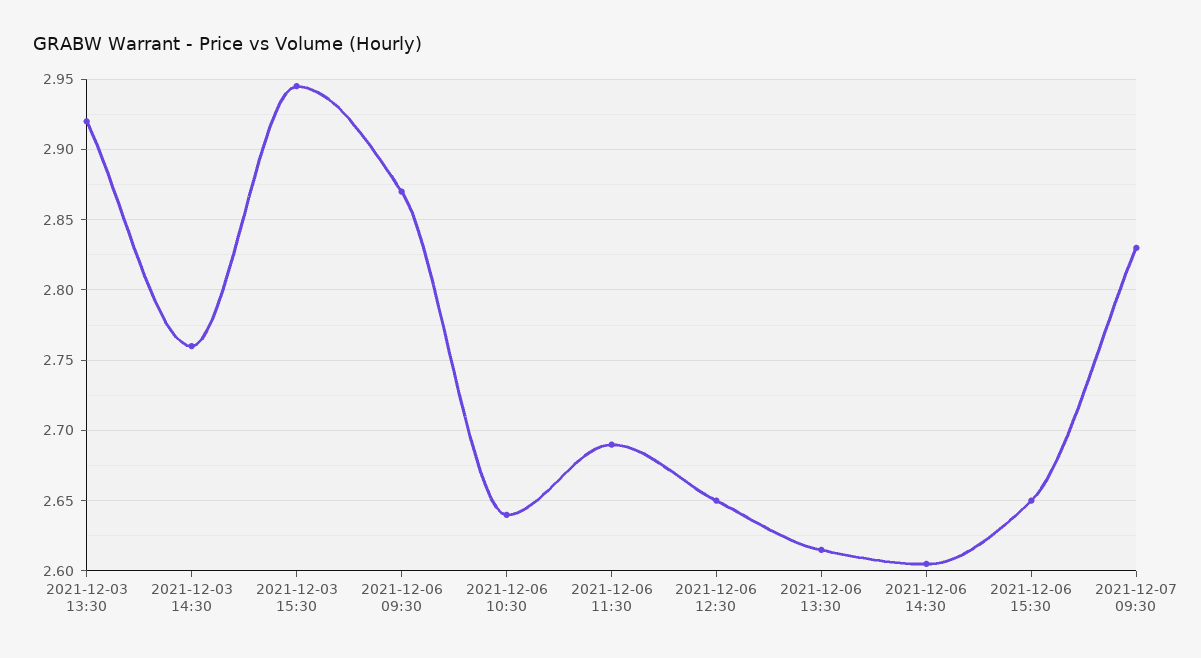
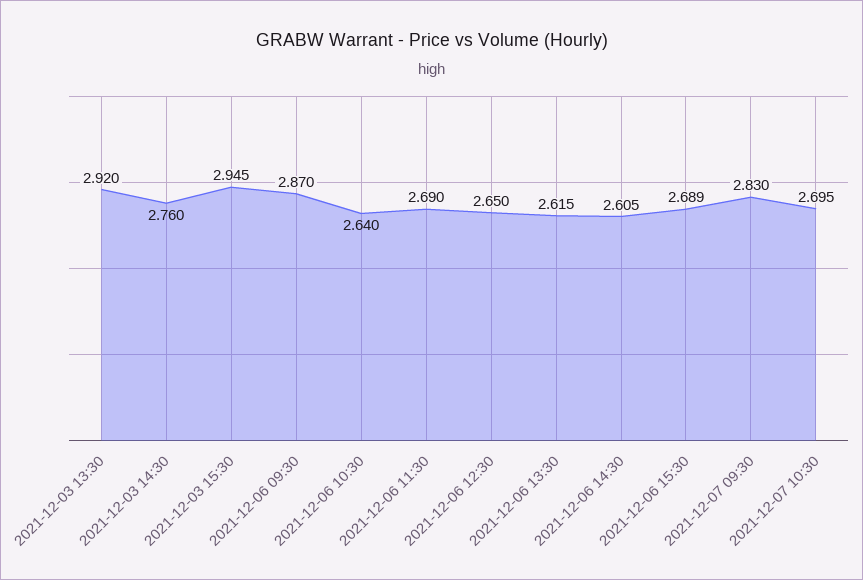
2021-12-06 15:30: 2.65 -> 2.689
2021-12-07 10:30: none -> 2.695

